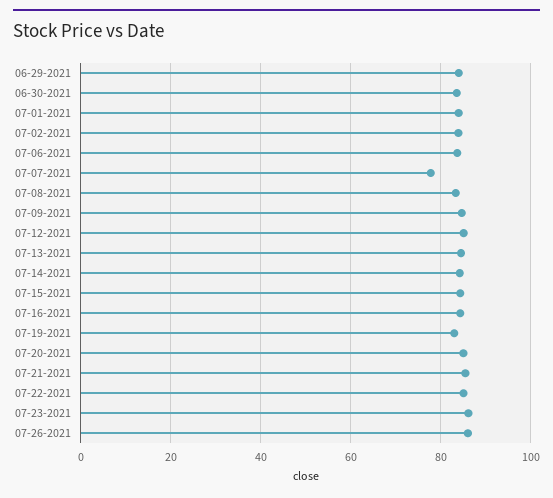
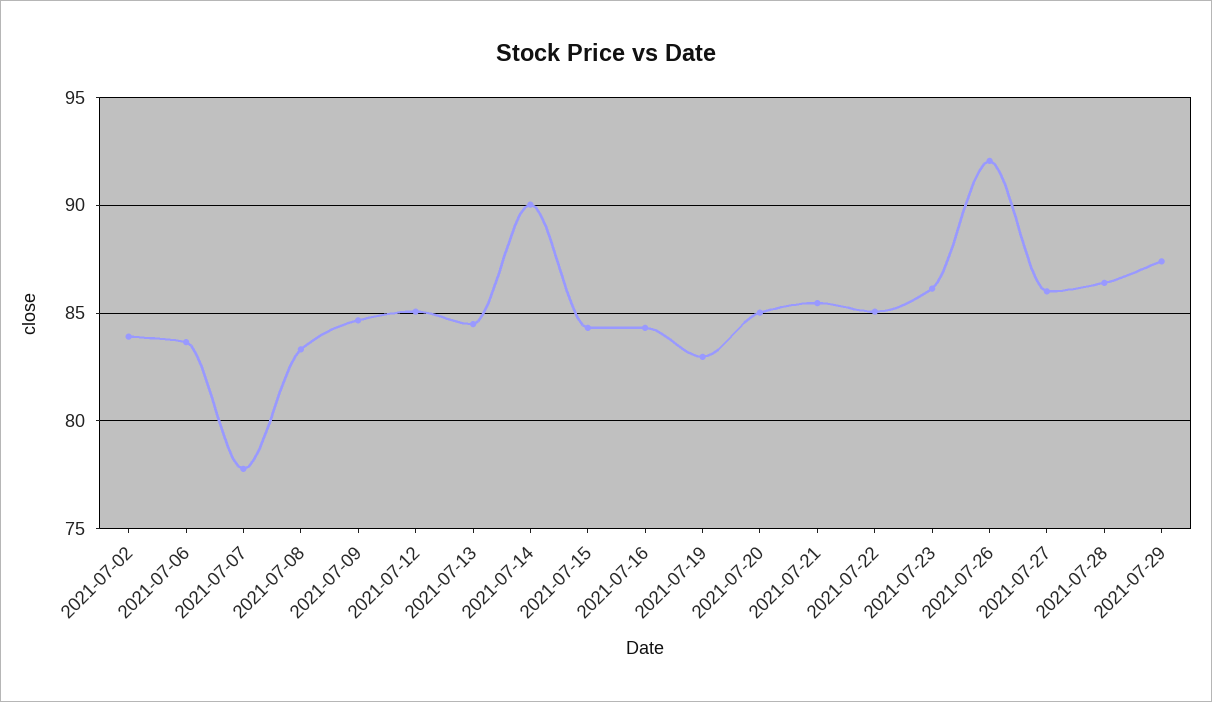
06-29-2021: 84 -> none
06-30-2021: 84 -> none
07-01-2021: 84 -> none
07-14-2021: 84 -> 90
07-26-2021: 86 -> 92
2021-07-27: none -> 86
2021-07-28: none -> 86.5
2021-07-29: none -> 87.5

